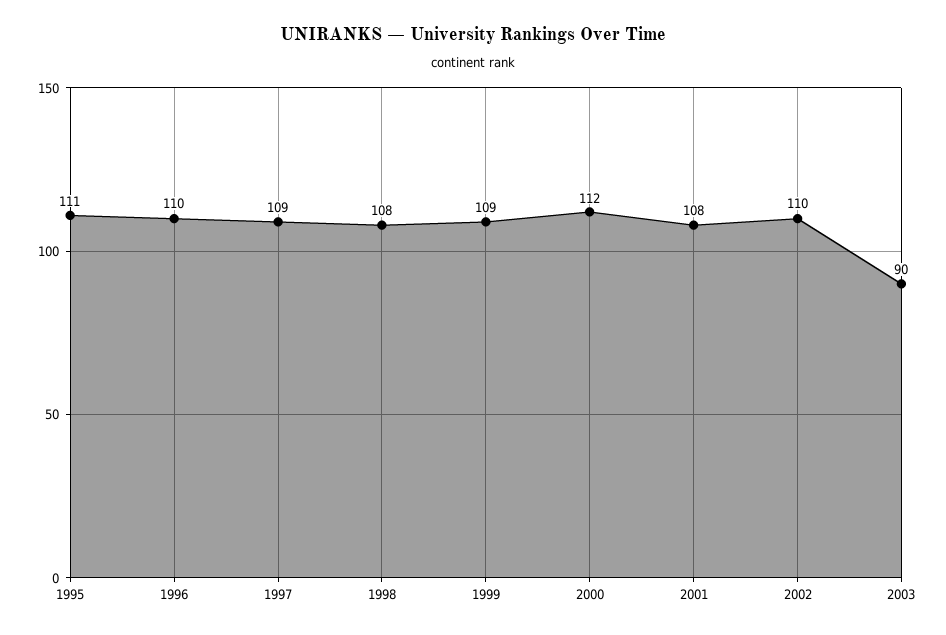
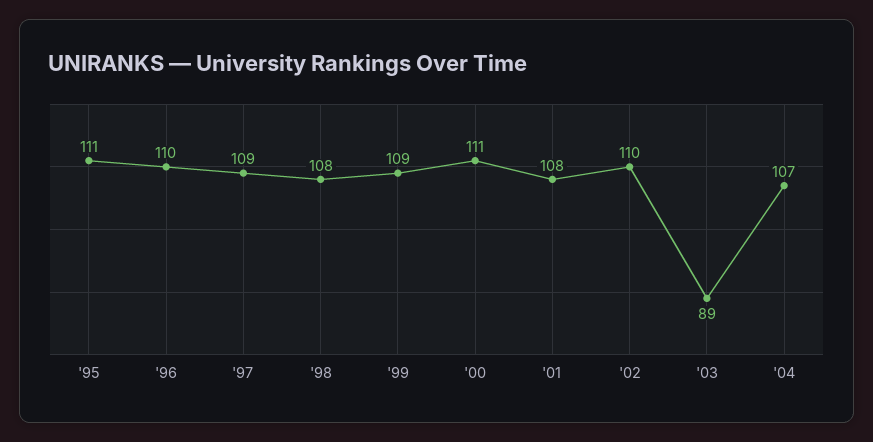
2000: 112 -> 111
2003: 90 -> 89
'04: none -> 107

